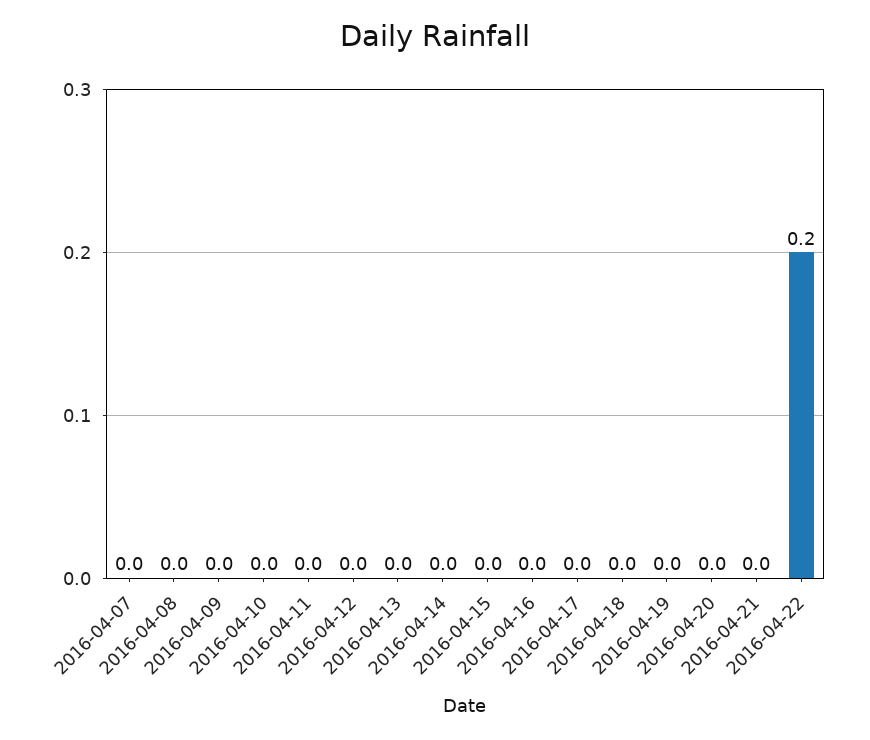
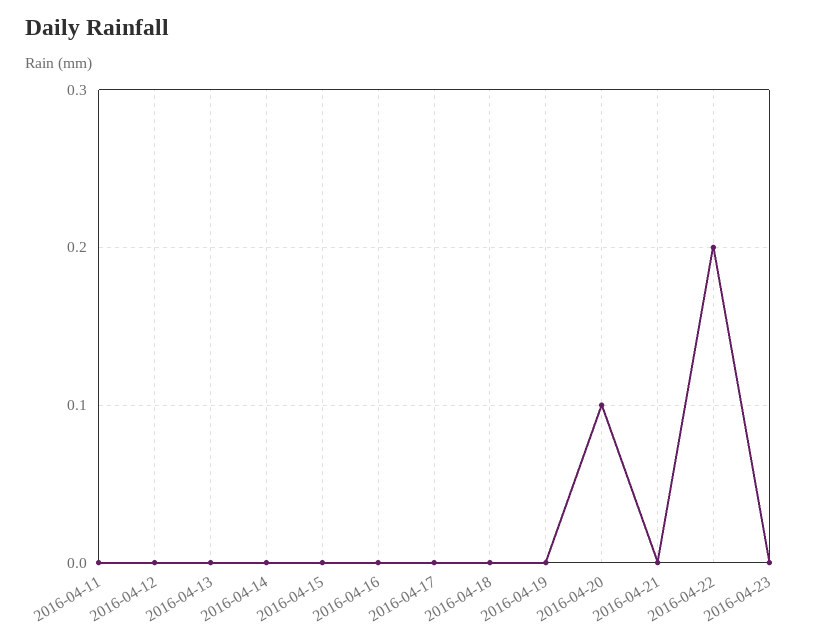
2016-04-07: 0 -> none
2016-04-08: 0 -> none
2016-04-09: 0 -> none
2016-04-10: 0 -> none
2016-04-20: 0 -> 0.1
2016-04-23: none -> 0

